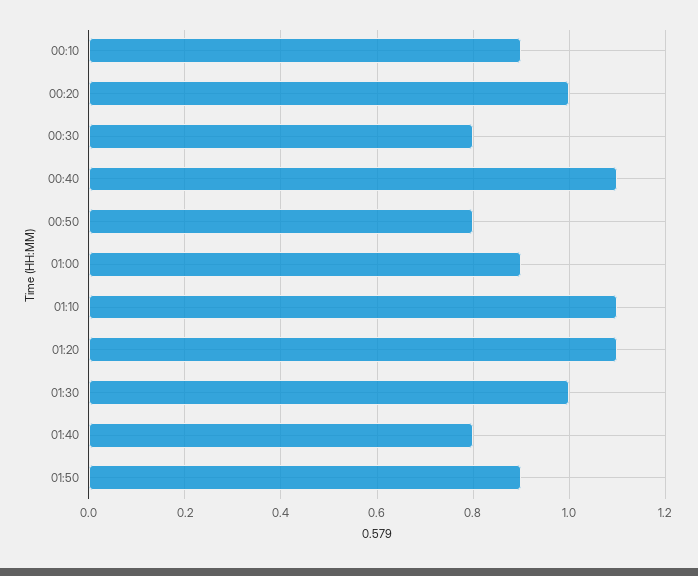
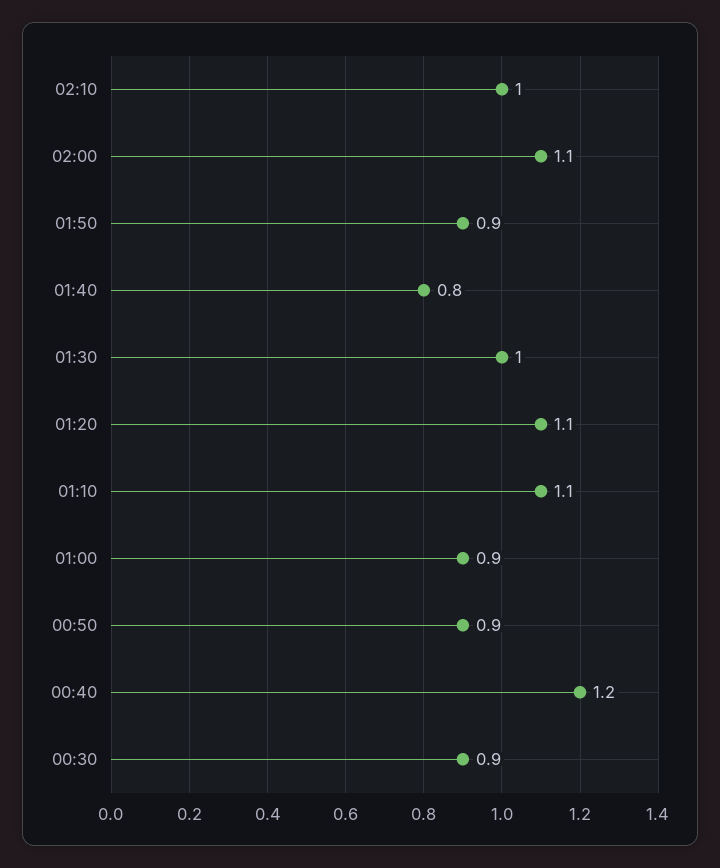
00:10: 0.9 -> none
00:20: 1 -> none
00:30: 0.8 -> 0.9
00:40: 1.1 -> 1.2
00:50: 0.8 -> 0.9
02:10: none -> 1
02:00: none -> 1.1

